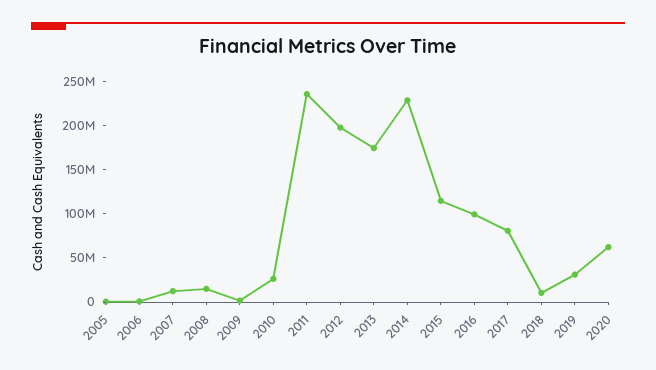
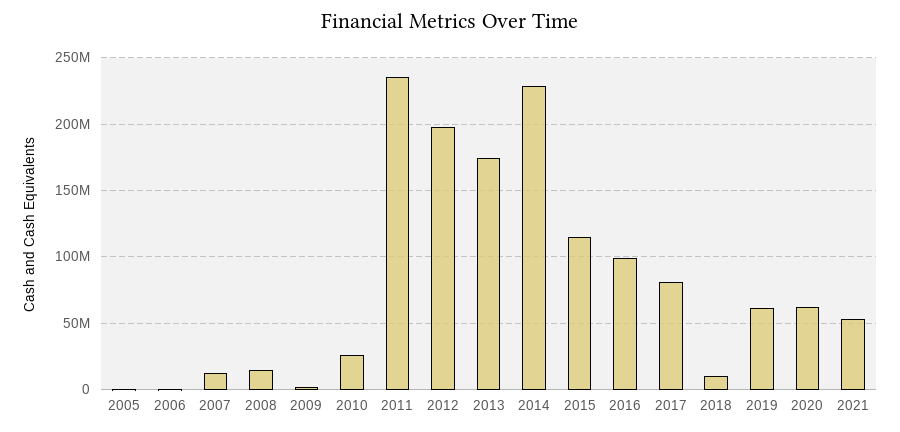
2019: 30000000 -> 60000000
2021: none -> 55000000

